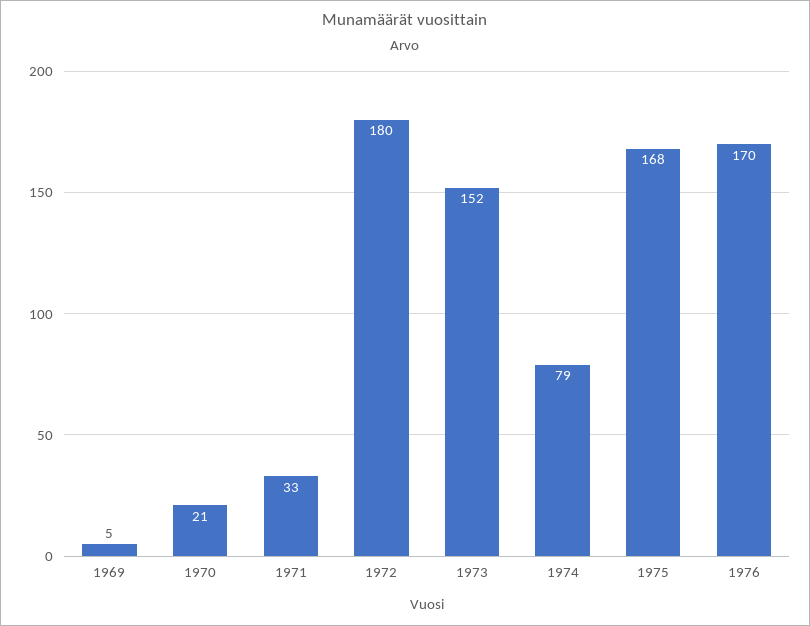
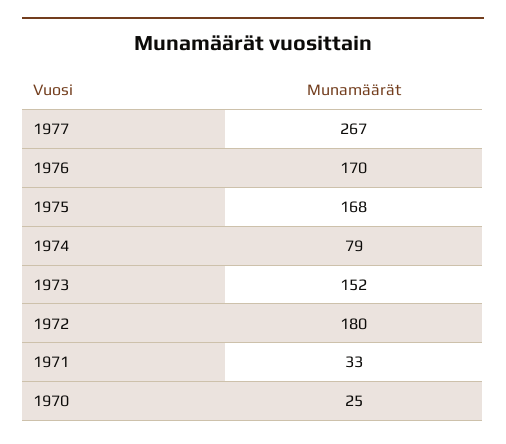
1969: 5 -> none
1970: 21 -> 25
1977: none -> 267

